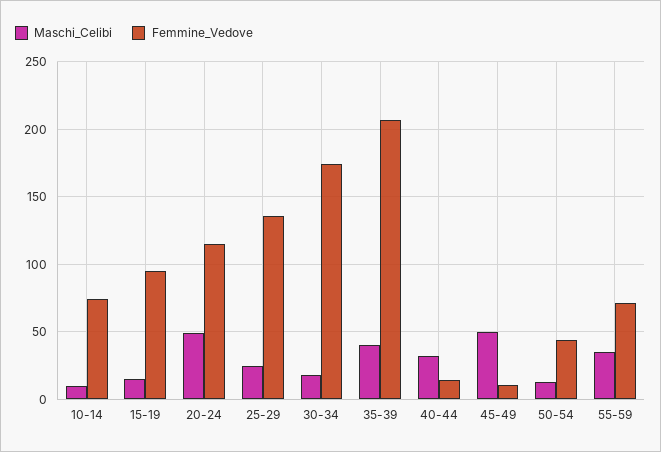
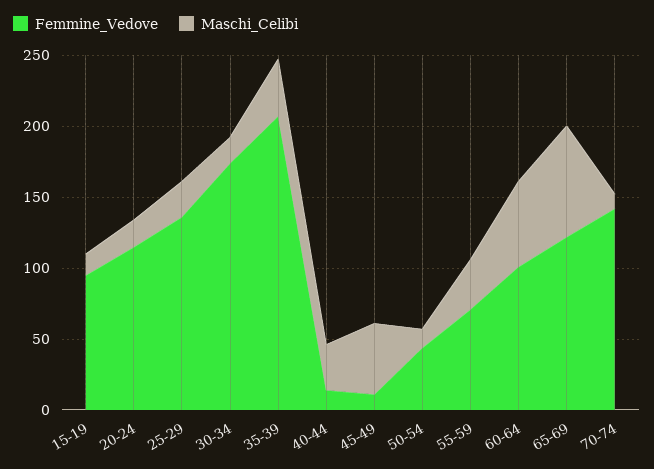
Maschi_Celibi, 10-14: 10 -> none
Femmine_Vedove, 10-14: 75 -> none
Maschi_Celibi, 20-24: 50 -> 20
Femmine_Vedove, 60-64: none -> 100
Maschi_Celibi, 60-64: none -> 60
Femmine_Vedove, 65-69: none -> 120
Maschi_Celibi, 65-69: none -> 80
Femmine_Vedove, 70-74: none -> 140
Maschi_Celibi, 70-74: none -> 10

